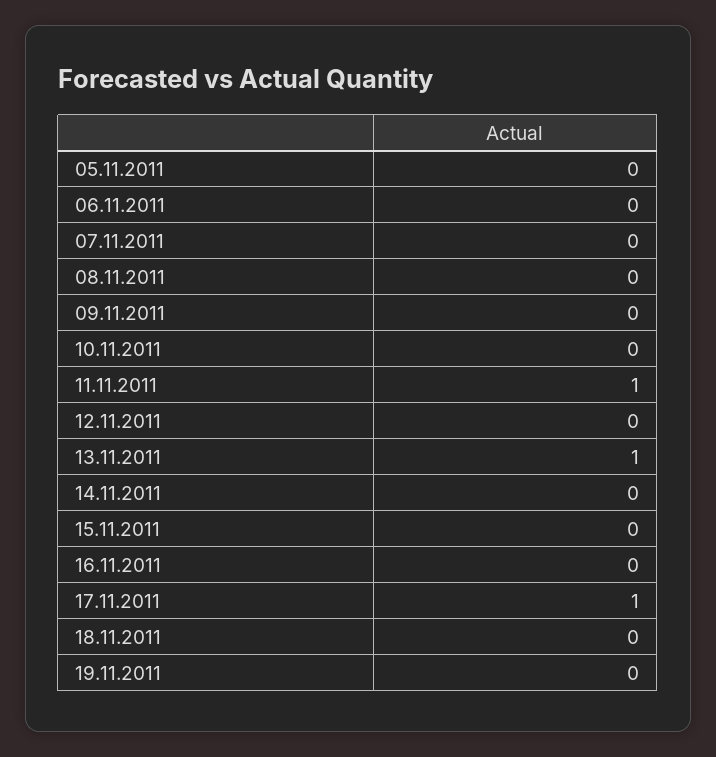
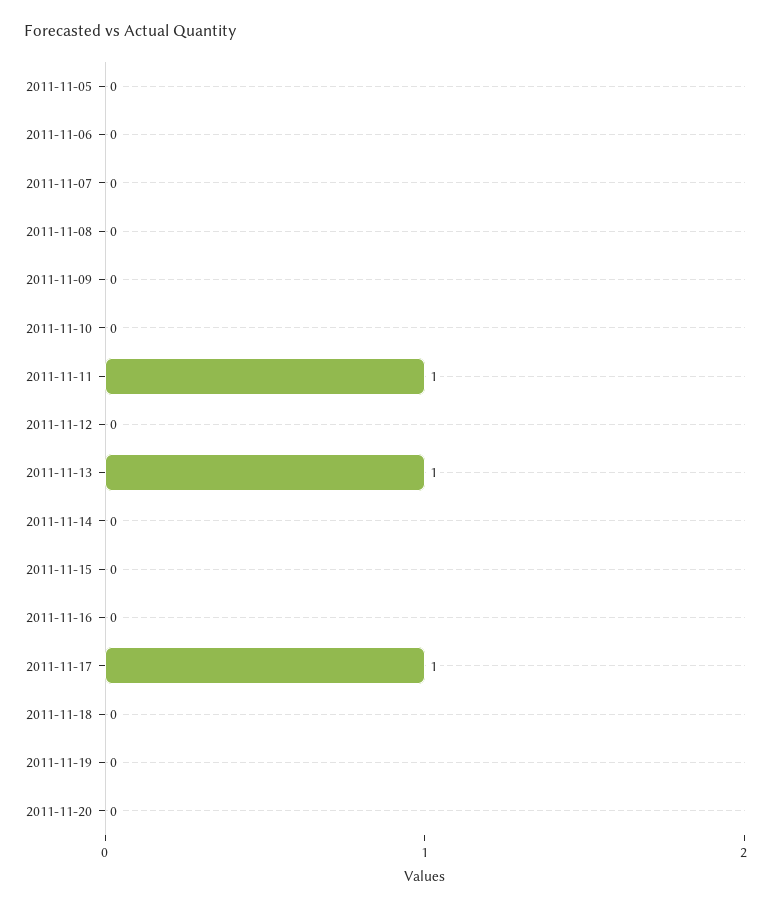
2011-11-20: none -> 0

